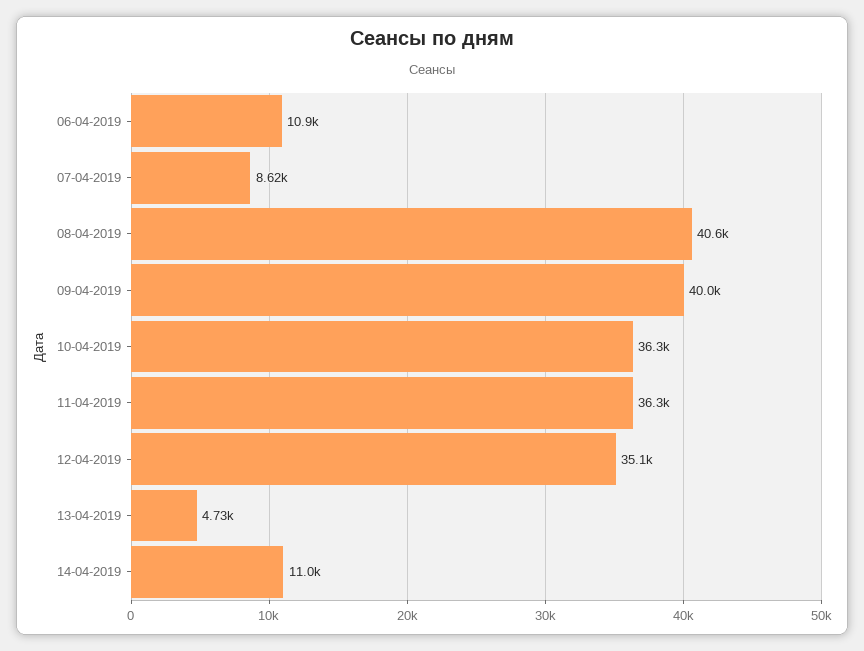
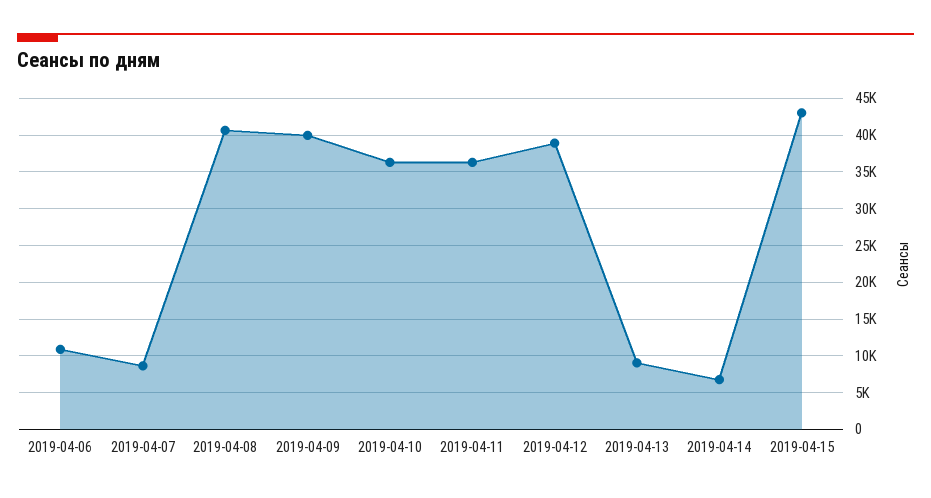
12-04-2019: 35100 -> 39000
13-04-2019: 4730 -> 9000
14-04-2019: 11000 -> 7000
2019-04-15: none -> 43000

